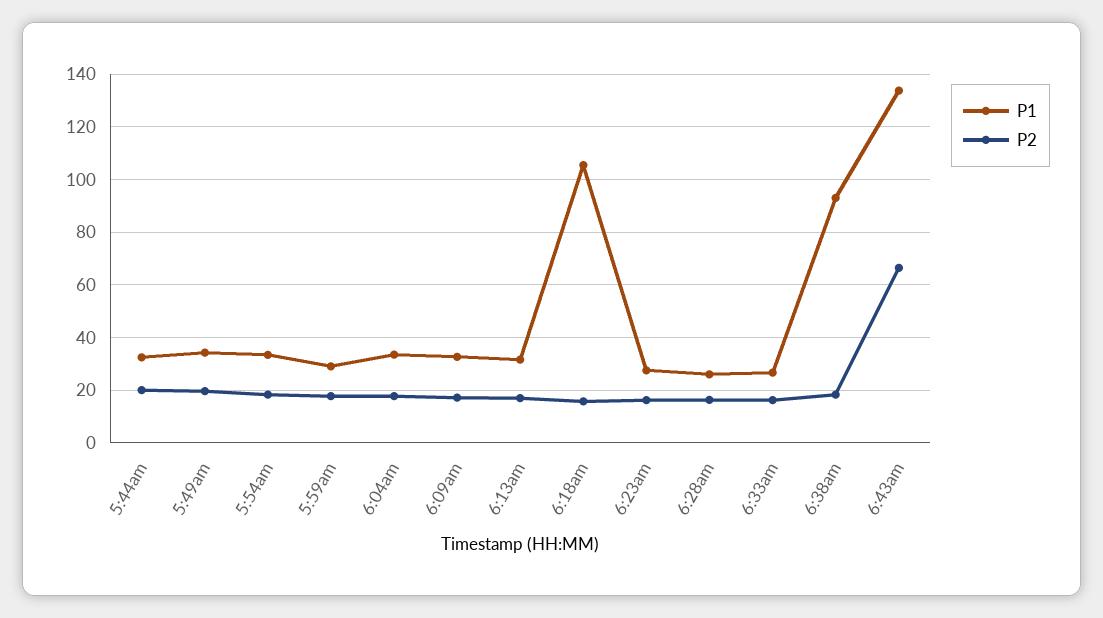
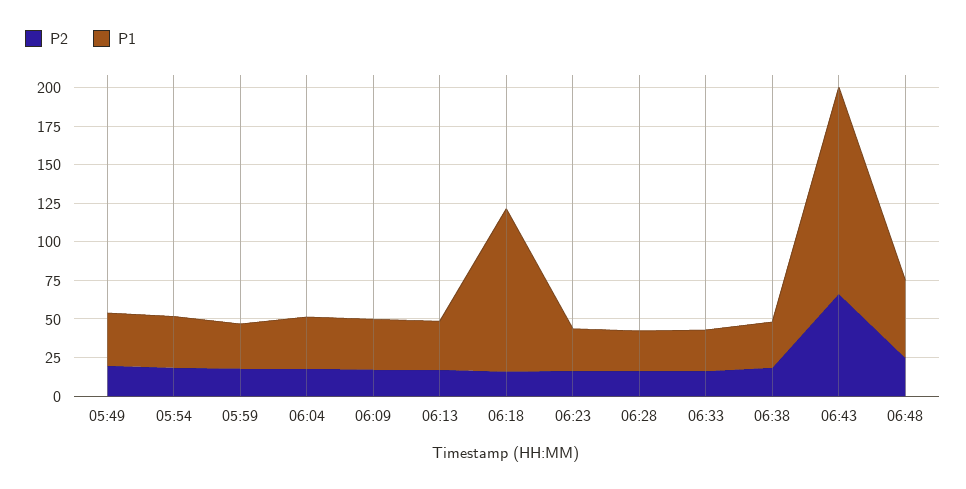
P1, 5:44am: 32.5 -> none
P2, 5:44am: 20 -> none
P1, 6:38am: 92.5 -> 25
P2, 06:48: none -> 25
P1, 06:48: none -> 50

